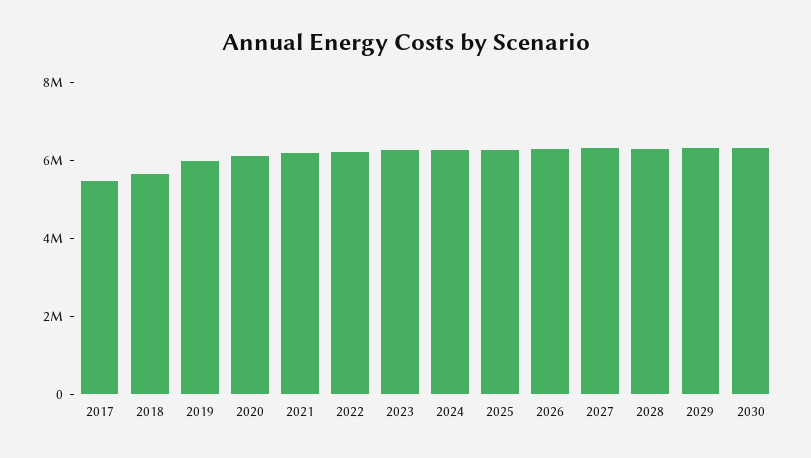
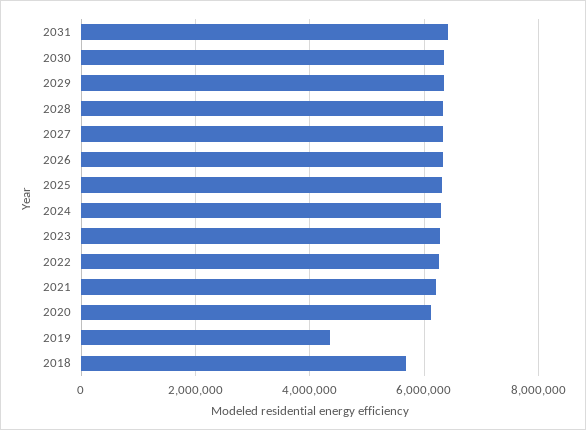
2017: 5500000 -> none
2019: 6000000 -> 4400000
2031: none -> 6400000

